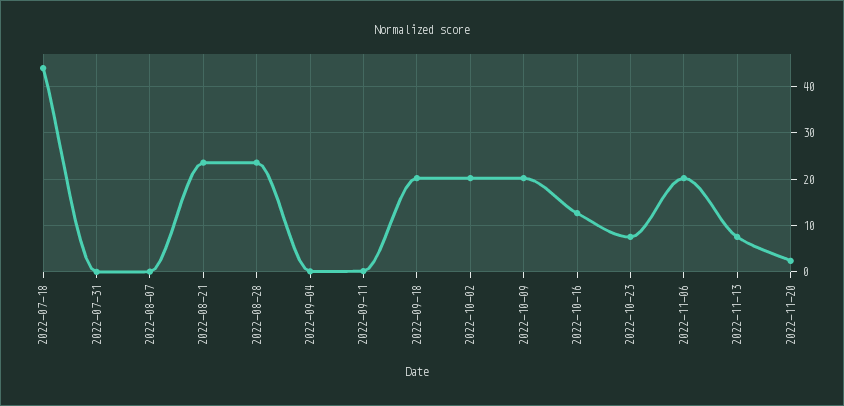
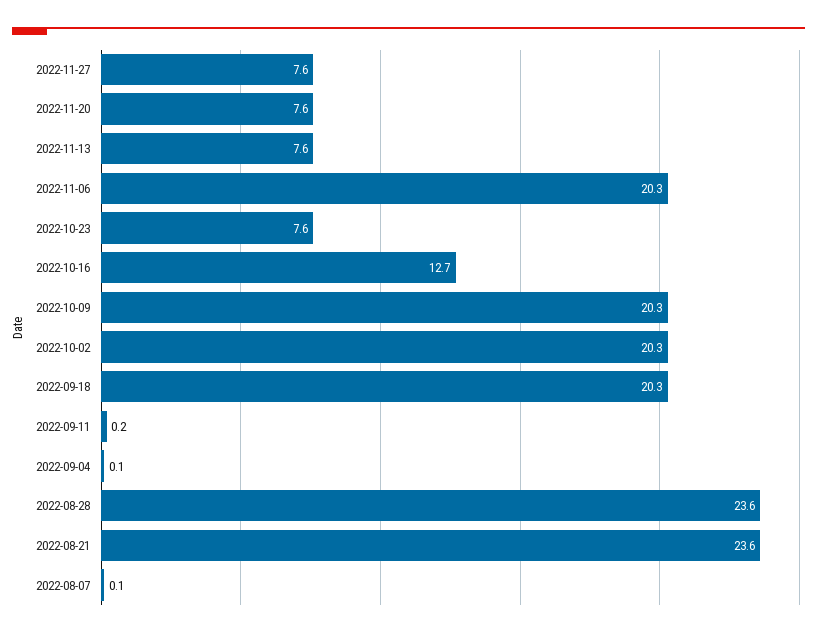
2022-07-18: 44 -> none
2022-07-31: 0 -> none
2022-11-20: 2 -> 7.6
2022-11-27: none -> 7.6

